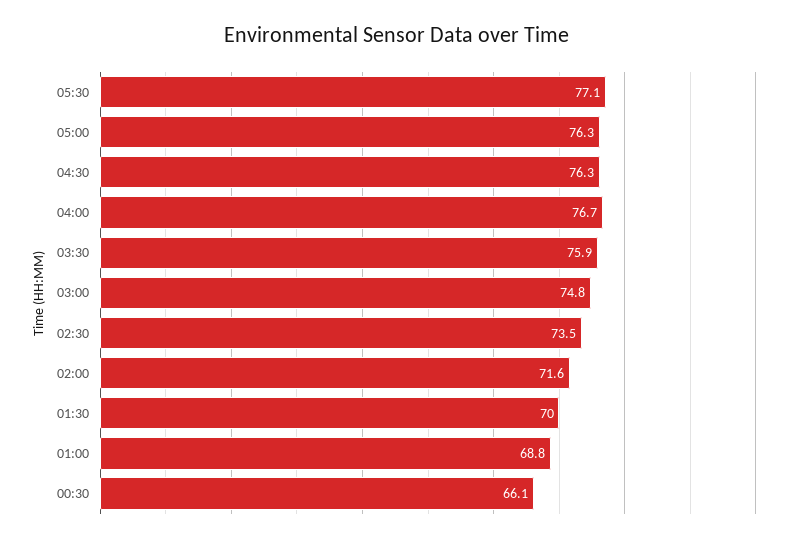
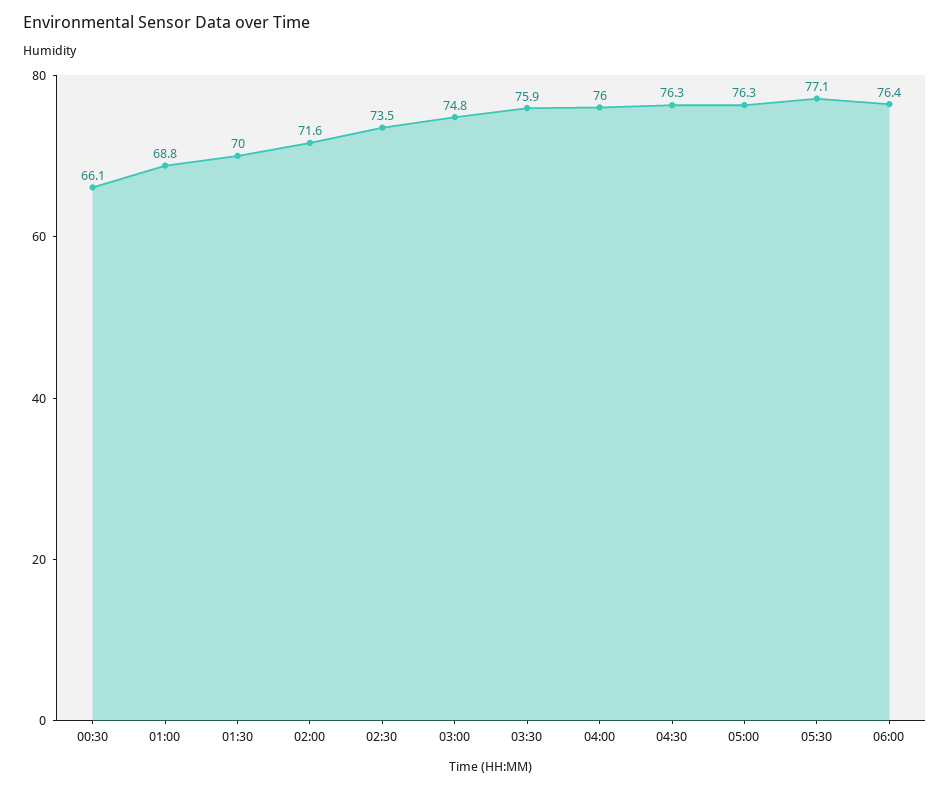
04:00: 76.7 -> 76
06:00: none -> 76.4

